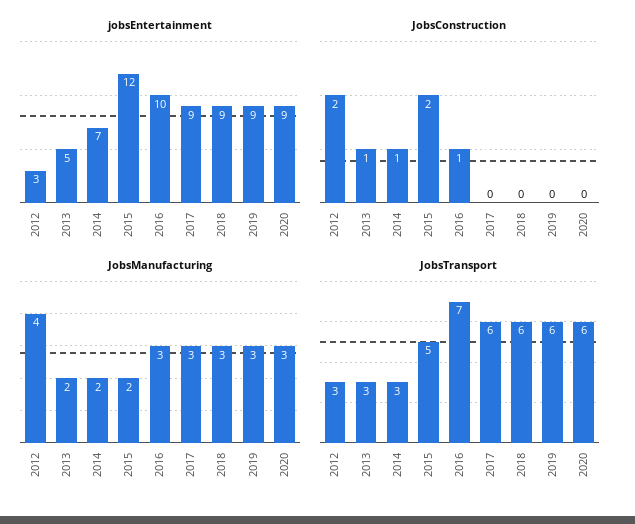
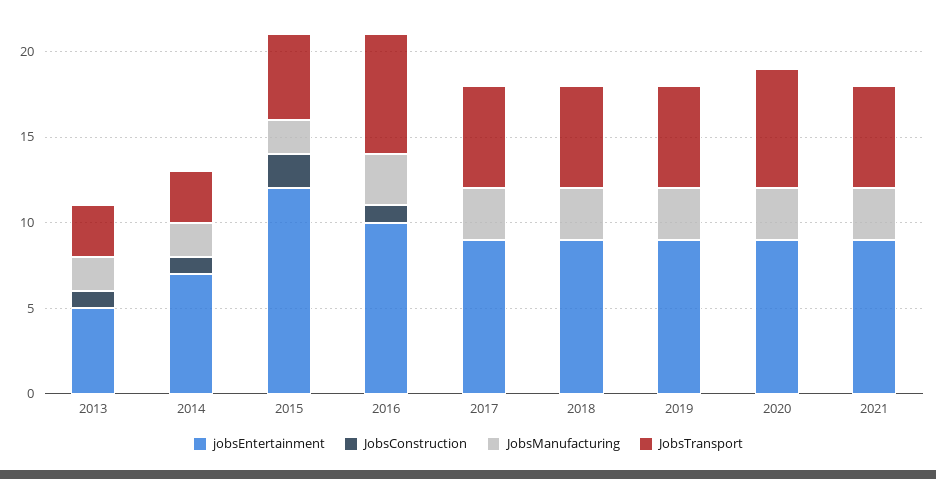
jobsEntertainment, 2012: 3 -> none
JobsConstruction, 2012: 2 -> none
JobsManufacturing, 2012: 4 -> none
JobsTransport, 2012: 3 -> none
JobsTransport, 2020: 6 -> 7
jobsEntertainment, 2021: none -> 9
JobsConstruction, 2021: none -> 0
JobsManufacturing, 2021: none -> 3
JobsTransport, 2021: none -> 6

